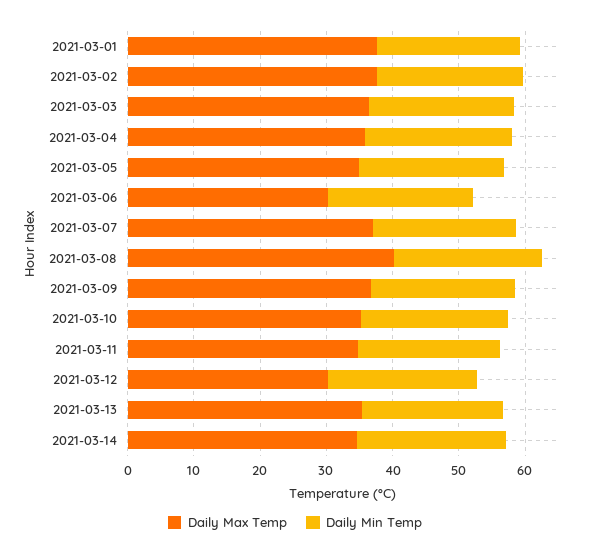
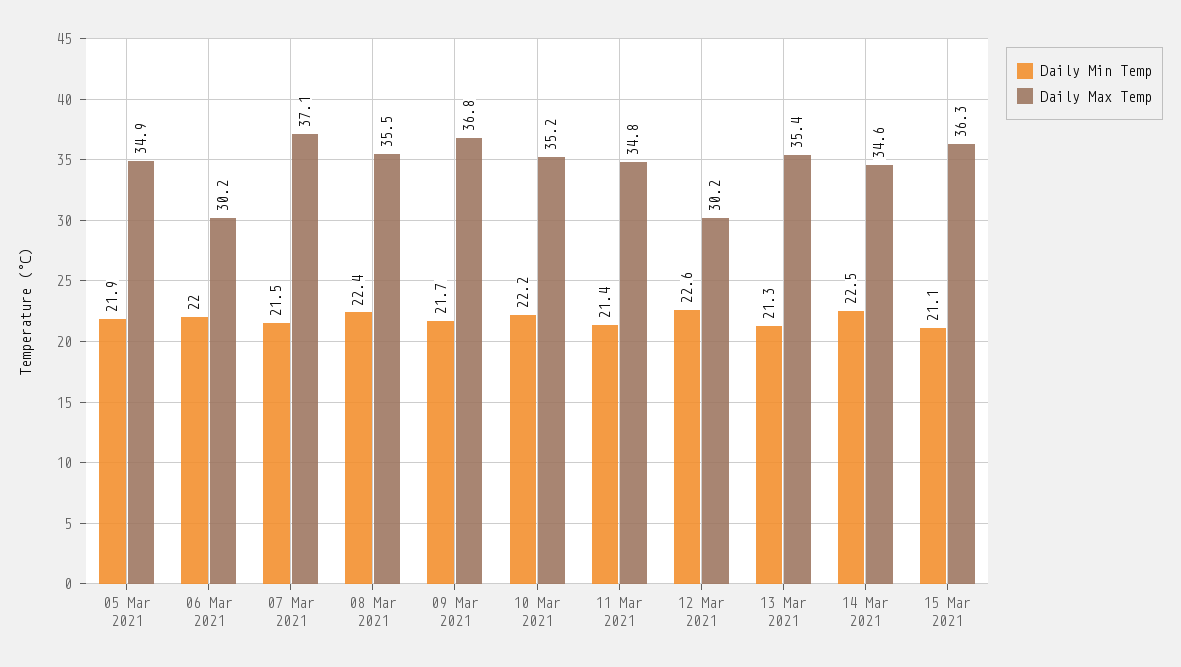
Daily Max Temp, 2021-03-01: 38 -> none
Daily Min Temp, 2021-03-01: 22 -> none
Daily Max Temp, 2021-03-02: 38 -> none
Daily Min Temp, 2021-03-02: 22 -> none
Daily Max Temp, 2021-03-03: 36 -> none
Daily Min Temp, 2021-03-03: 22 -> none
Daily Max Temp, 2021-03-04: 36 -> none
Daily Min Temp, 2021-03-04: 22 -> none
Daily Max Temp, 2021-03-08: 40 -> 35.5
Daily Min Temp, 15 Mar 2021: none -> 21.1
Daily Max Temp, 15 Mar 2021: none -> 36.3

